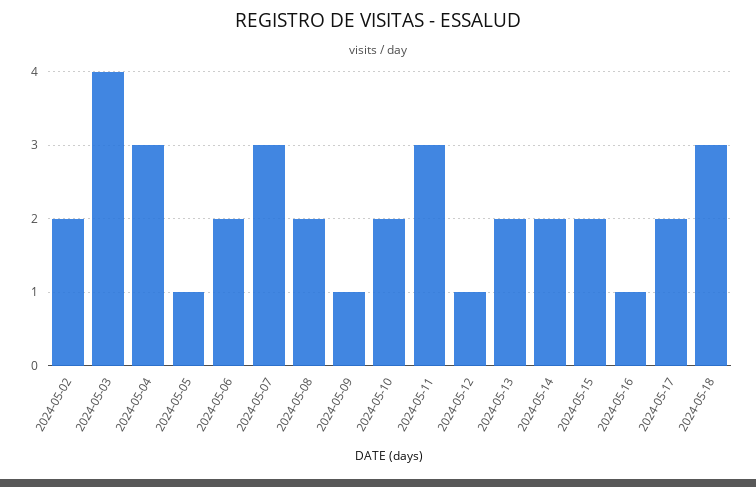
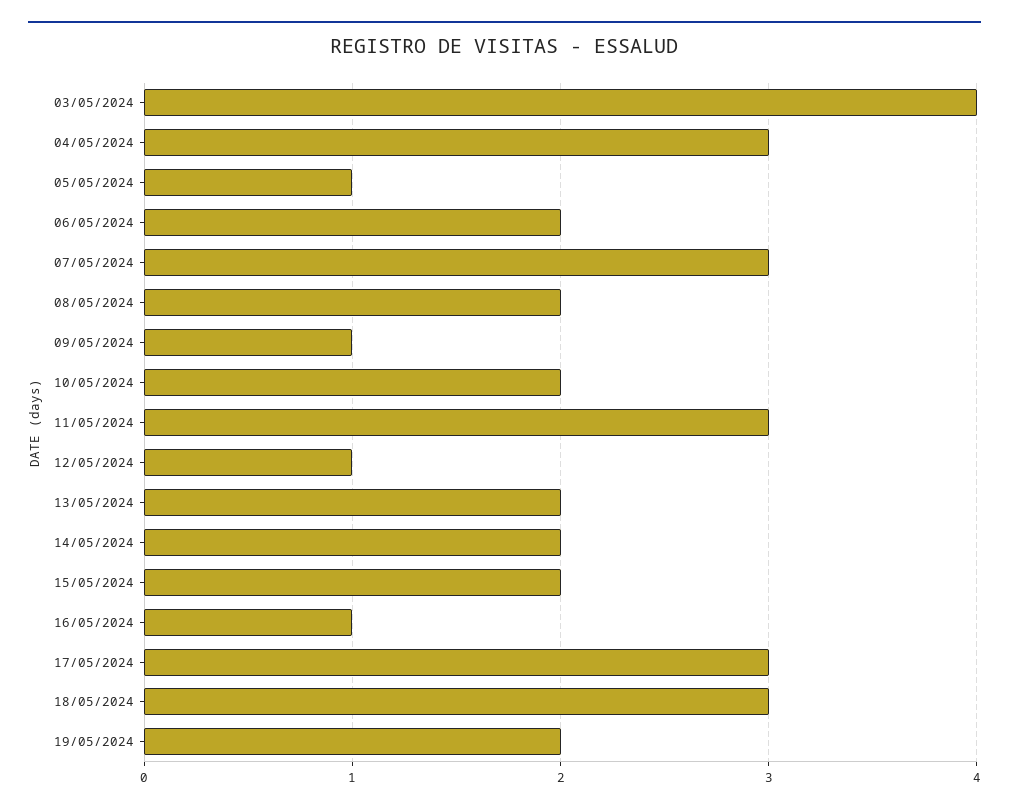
2024-05-02: 2 -> none
2024-05-17: 2 -> 3
19/05/2024: none -> 2

